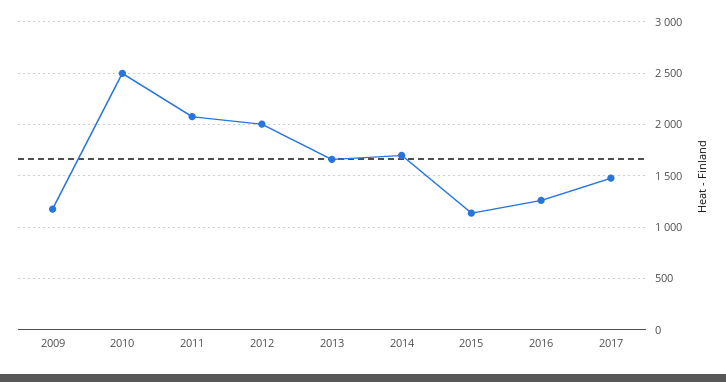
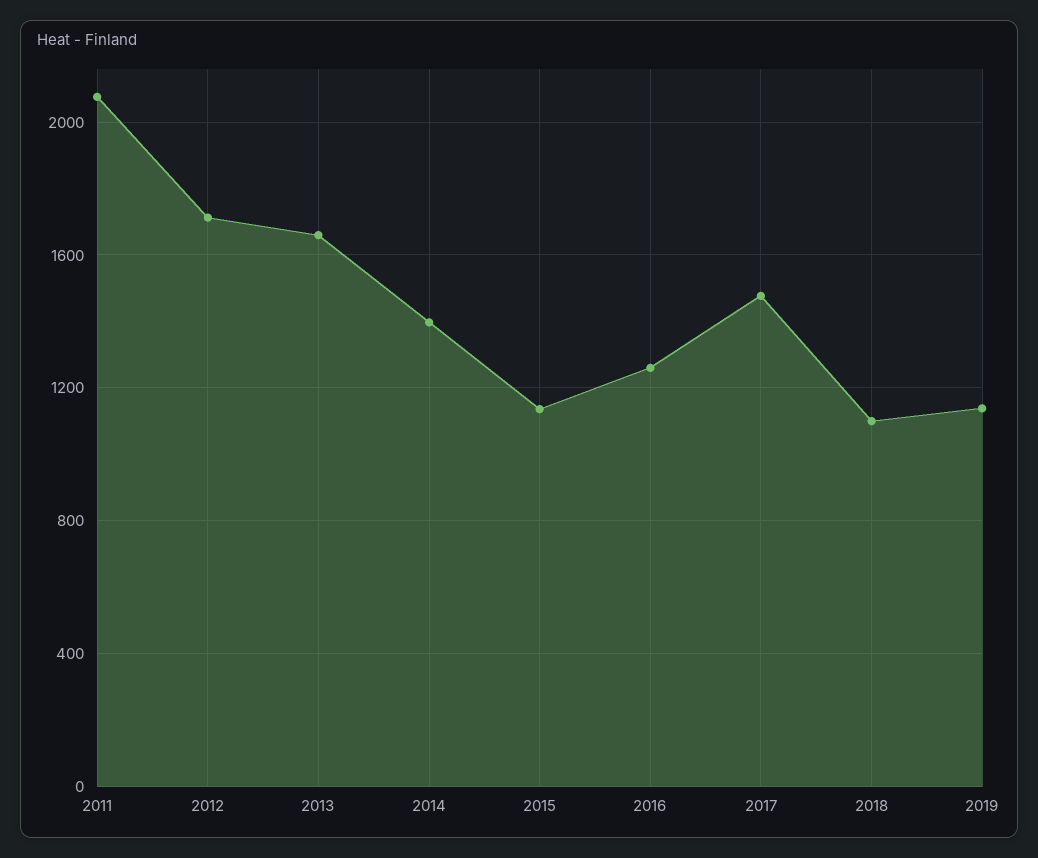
2009: 1200 -> none
2010: 2500 -> none
2012: 2000 -> 1700
2014: 1700 -> 1400
2018: none -> 1100
2019: none -> 1150

